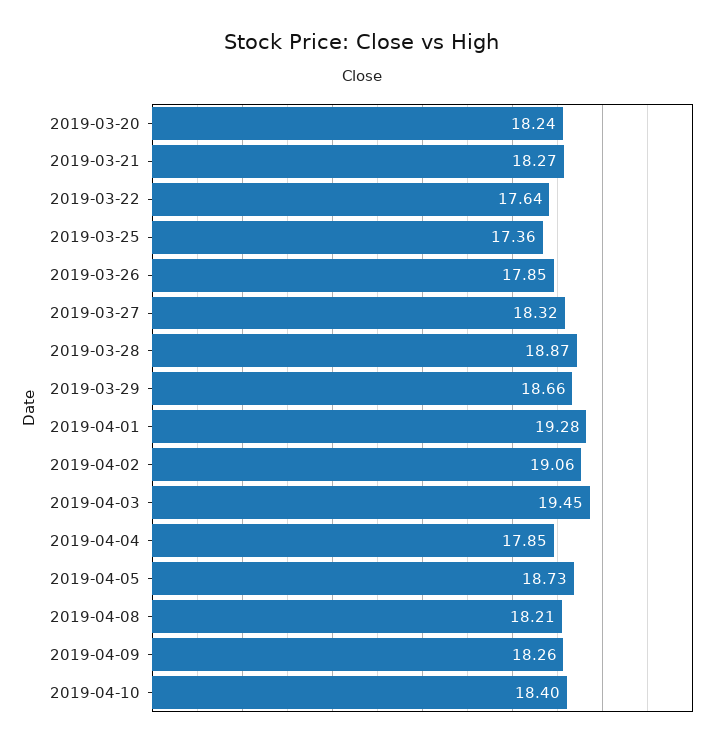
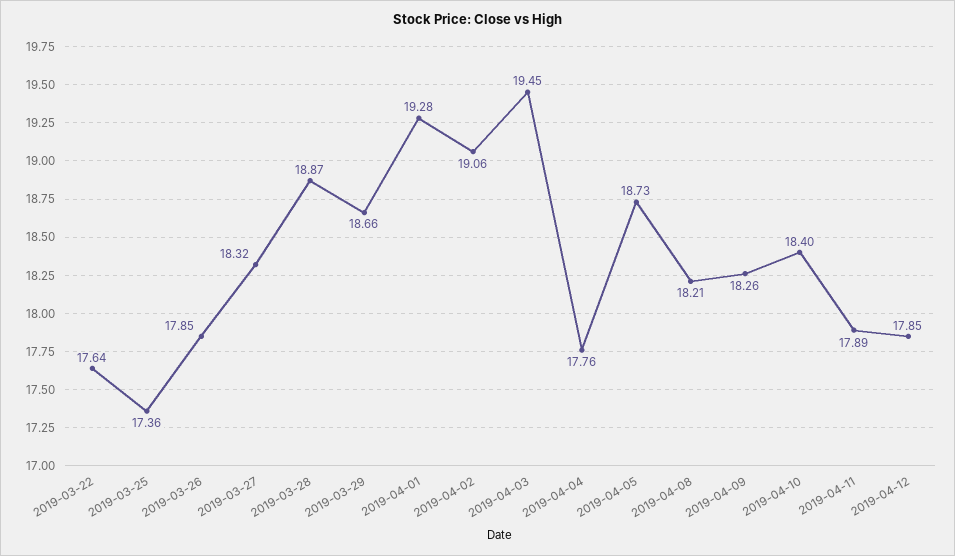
2019-03-20: 18.24 -> none
2019-03-21: 18.27 -> none
2019-04-04: 17.85 -> 17.76
2019-04-11: none -> 17.89
2019-04-12: none -> 17.85

